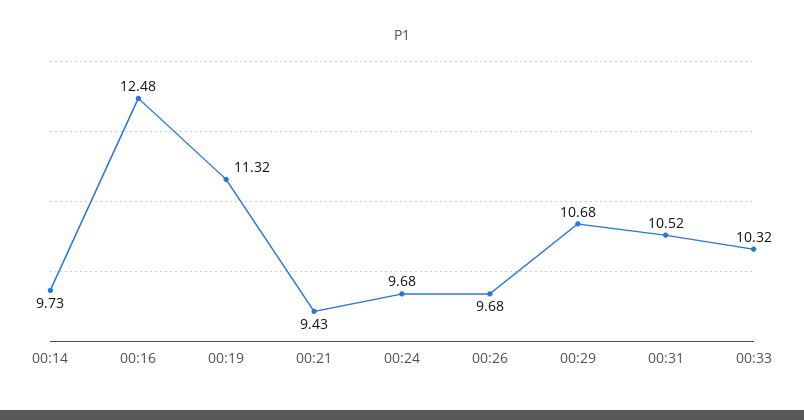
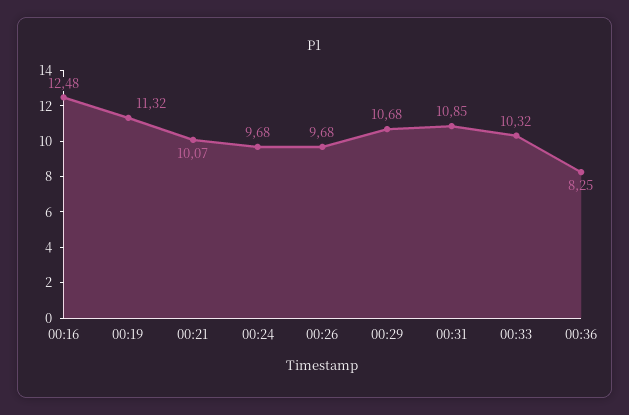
00:14: 9.73 -> none
00:21: 9.43 -> 10.07
00:31: 10.52 -> 10.85
00:36: none -> 8.25

